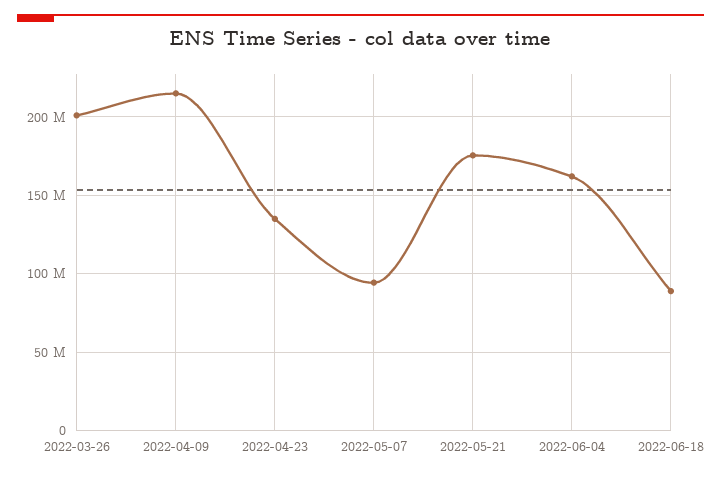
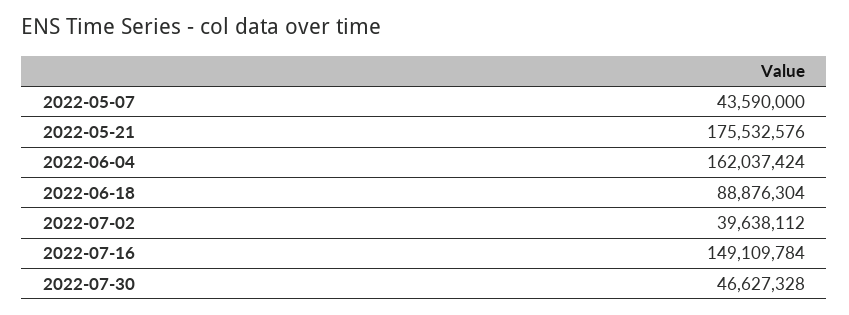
2022-03-26: 200000000 -> none
2022-04-09: 215000000 -> none
2022-04-23: 135000000 -> none
2022-05-07: 95000000 -> 43590000
2022-07-02: none -> 39638112
2022-07-16: none -> 149109784
2022-07-30: none -> 46627328

